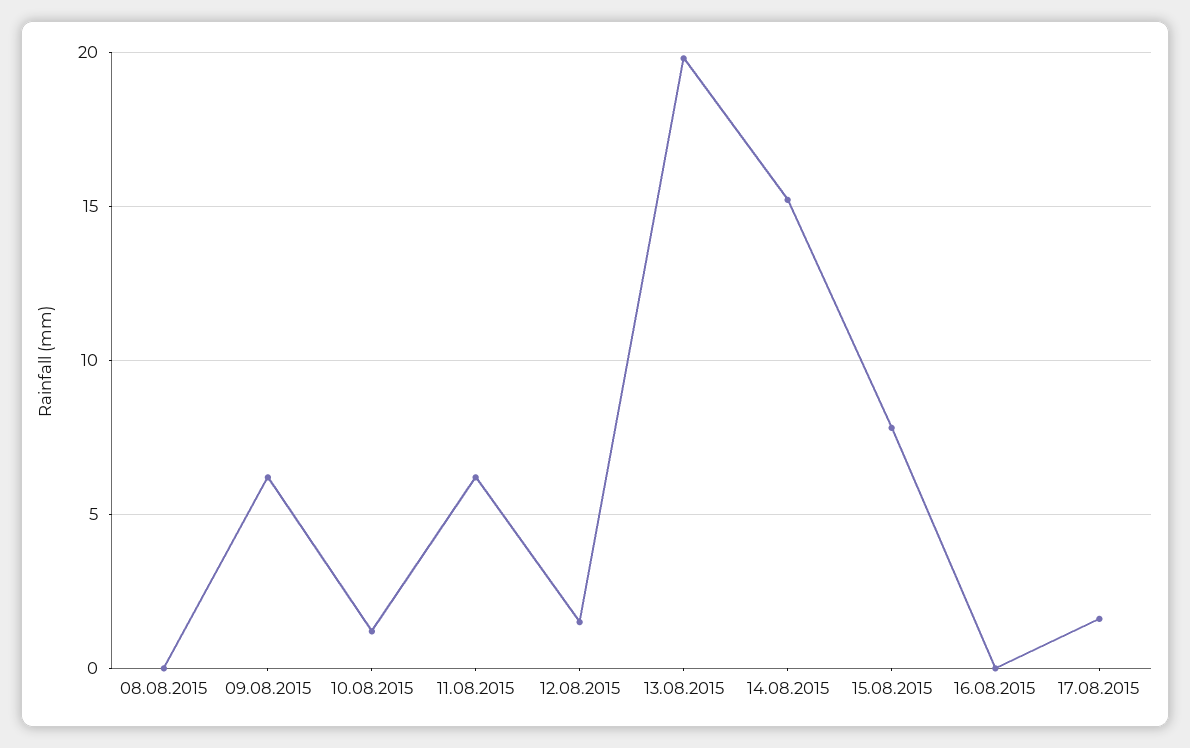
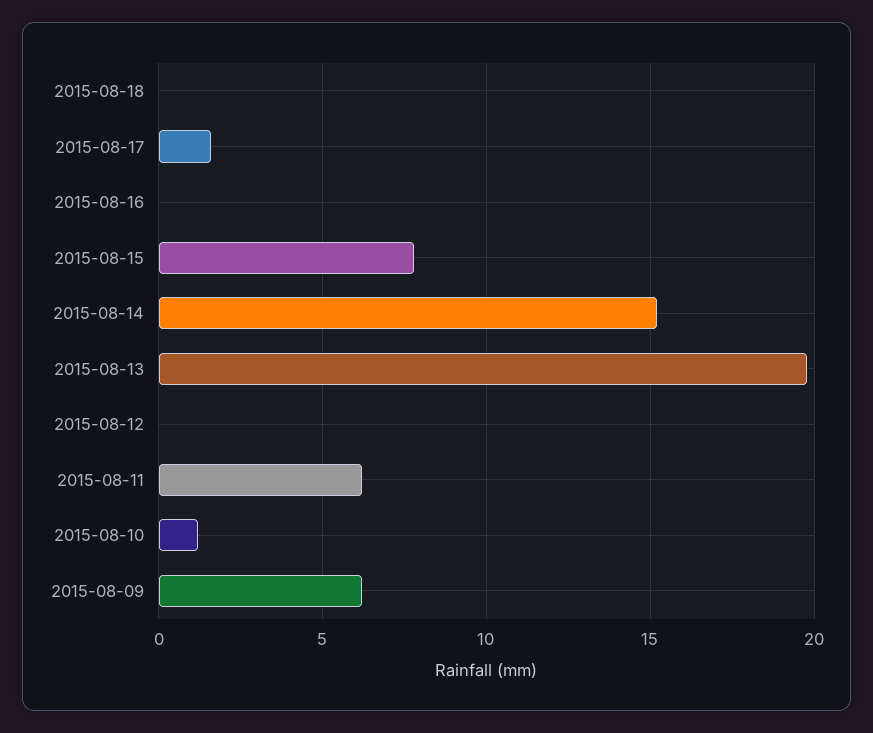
08.08.2015: 0 -> none
12.08.2015: 1.5 -> 0
2015-08-18: none -> 0

